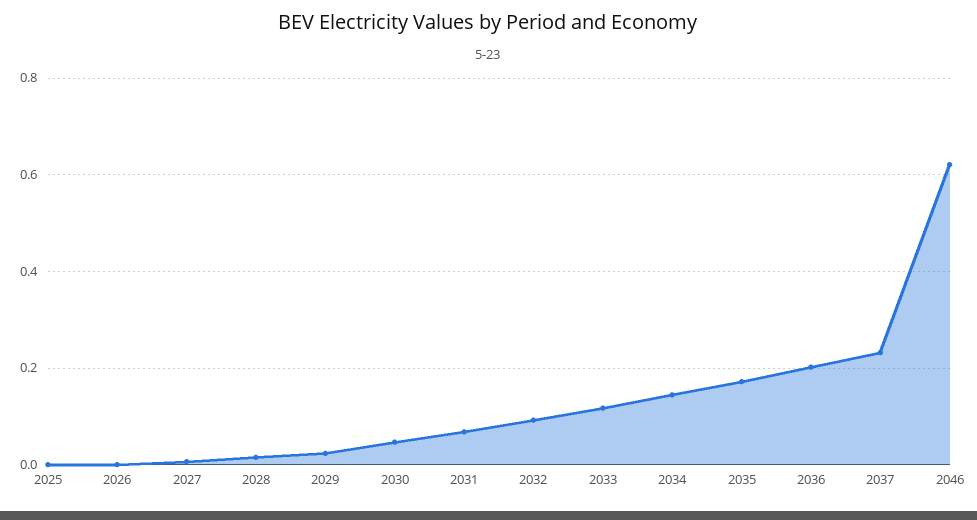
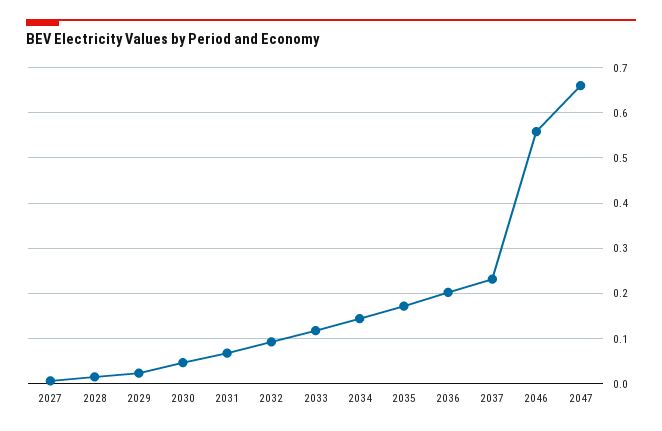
2025: 0 -> none
2026: 0 -> none
2046: 0.62 -> 0.56
2047: none -> 0.66

